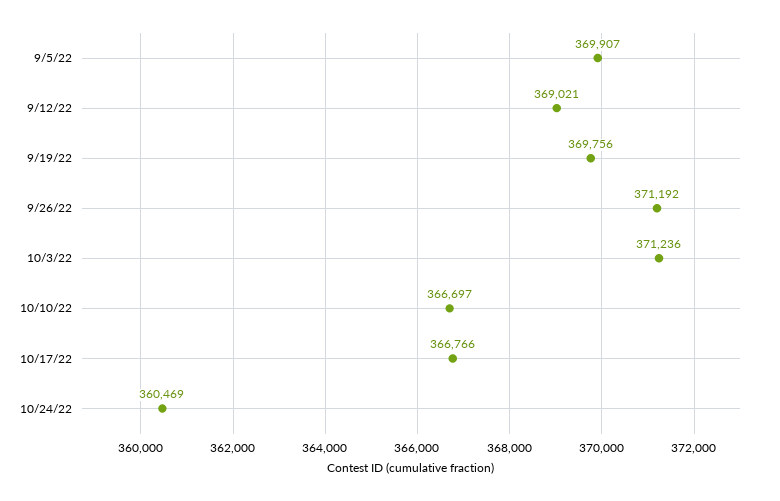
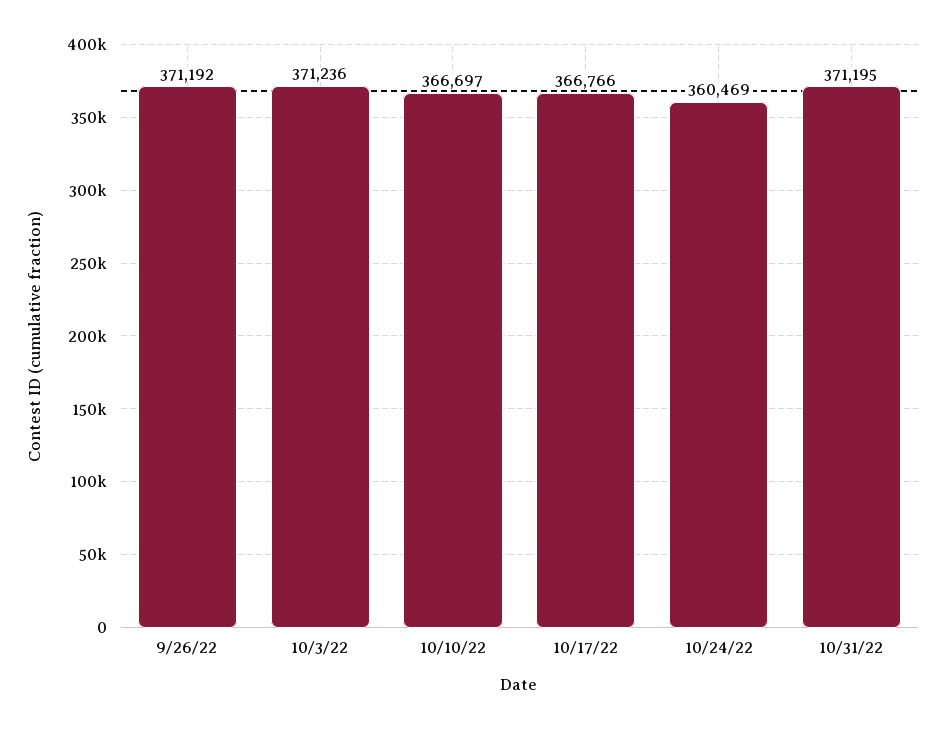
9/5/22: 369907 -> none
9/12/22: 369021 -> none
9/19/22: 369756 -> none
10/31/22: none -> 371195

